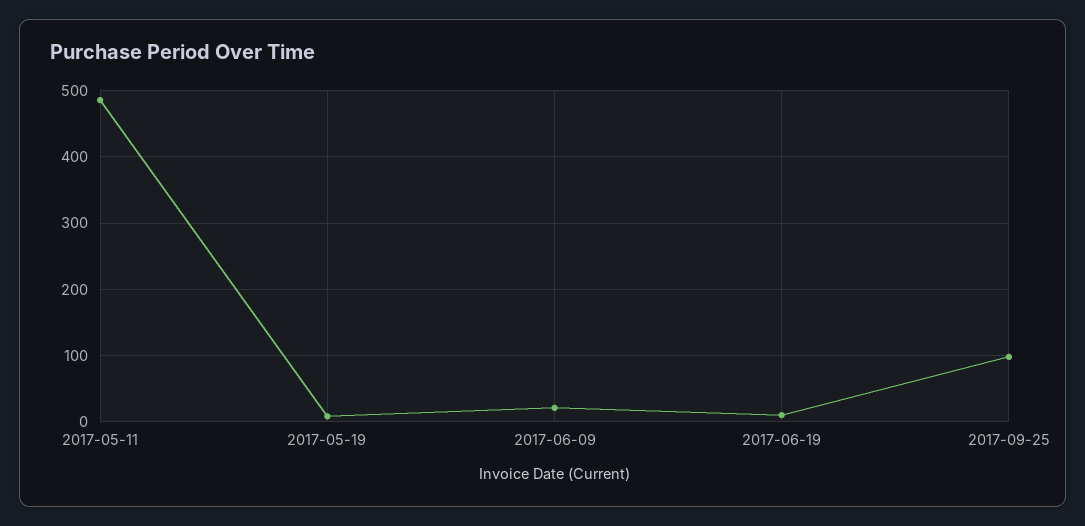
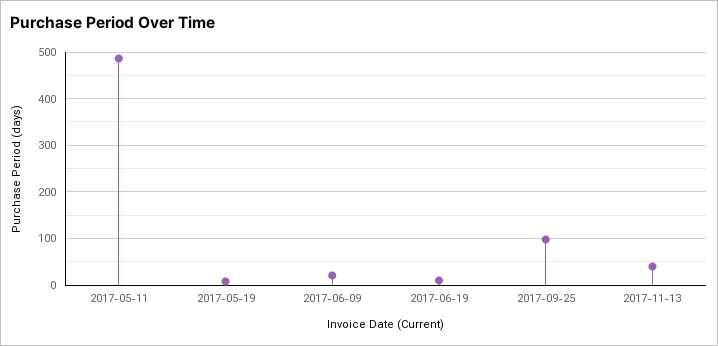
2017-11-13: none -> 40

